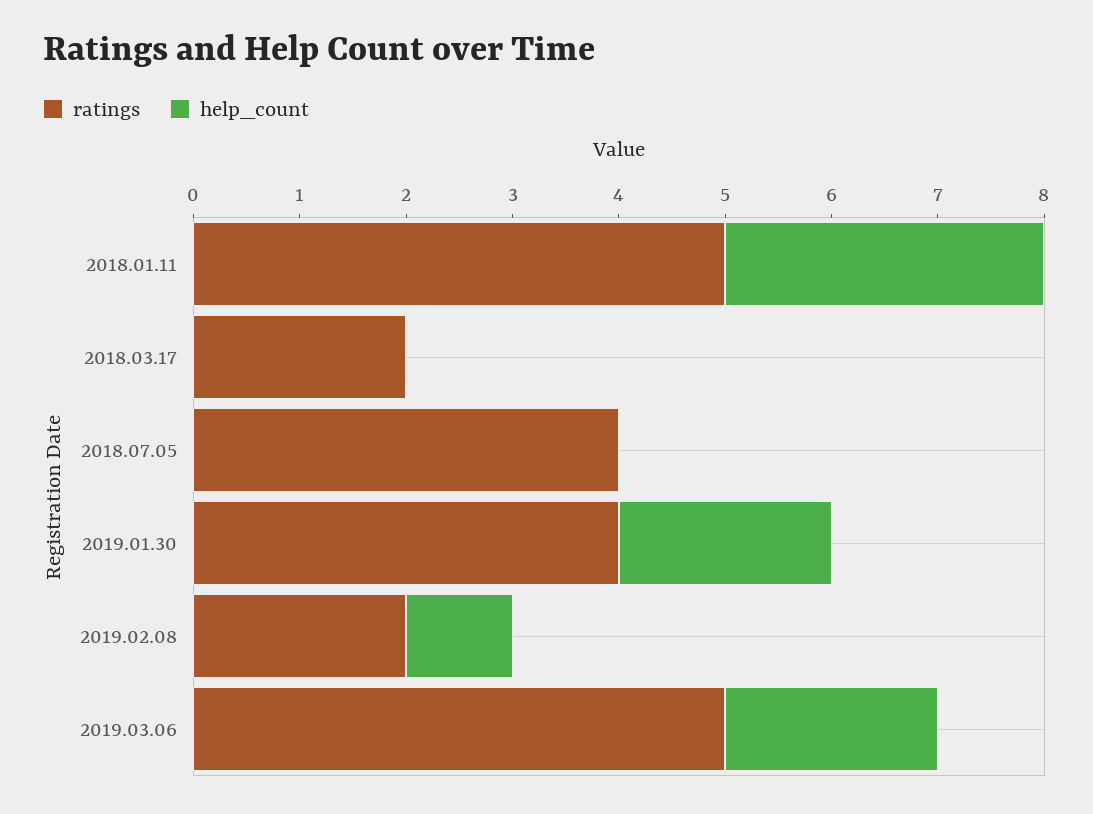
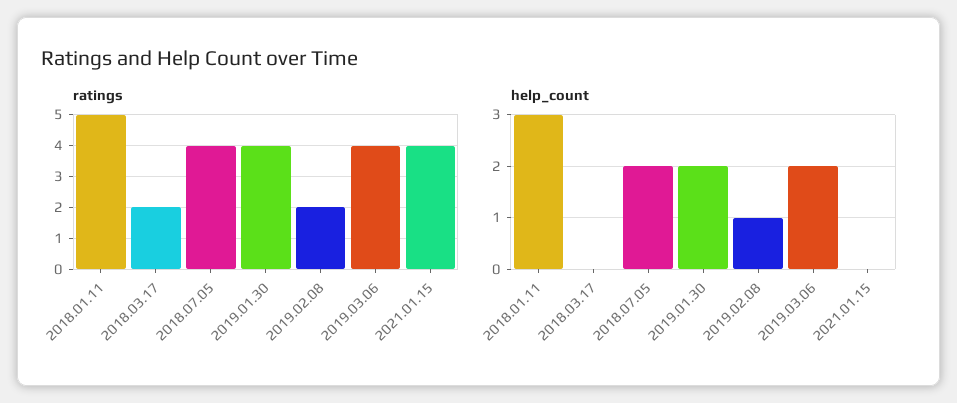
help_count, 2018.07.05: 0 -> 2
ratings, 2019.03.06: 5 -> 4
ratings, 2021.01.15: none -> 4
help_count, 2021.01.15: none -> 0

